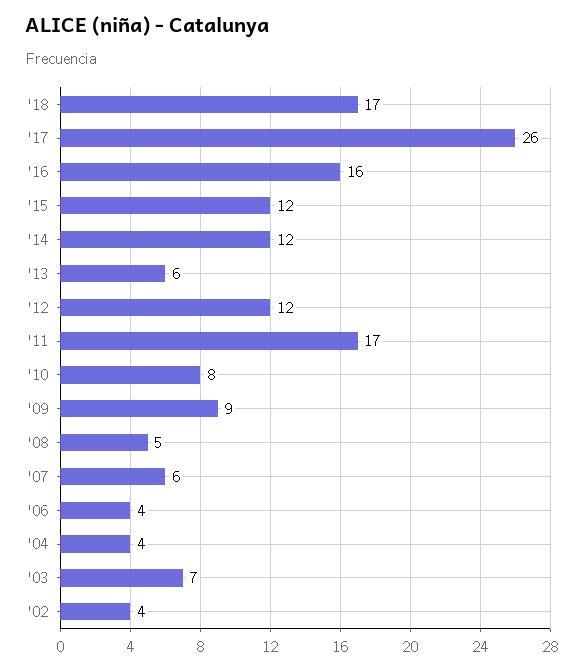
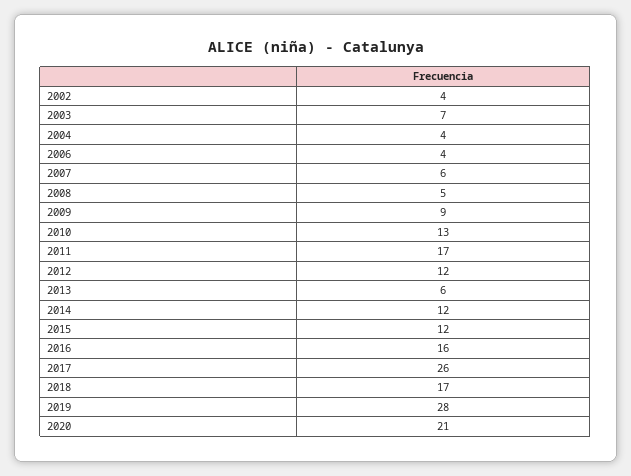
'10: 8 -> 13
2019: none -> 28
2020: none -> 21

